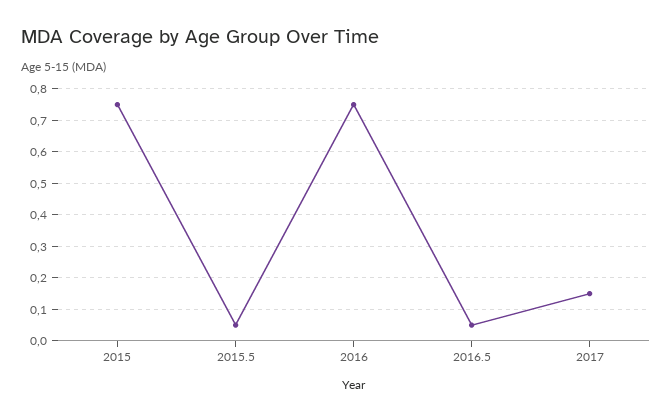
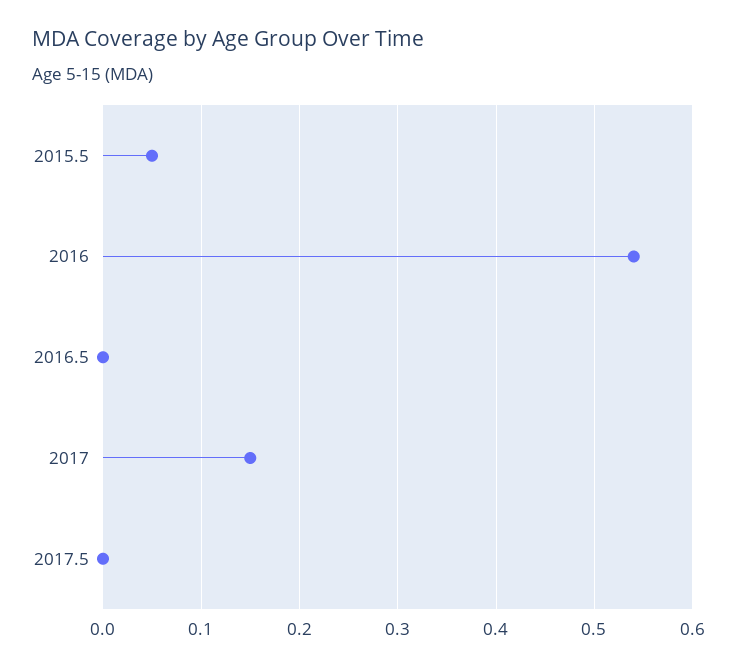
2015: 0.75 -> none
2016: 0.75 -> 0.54
2016.5: 0.05 -> 0
2017.5: none -> 0

